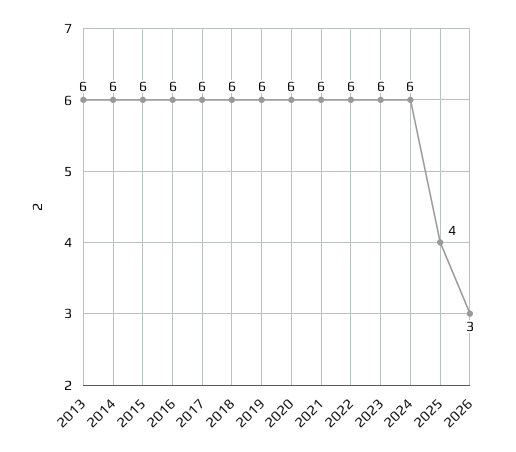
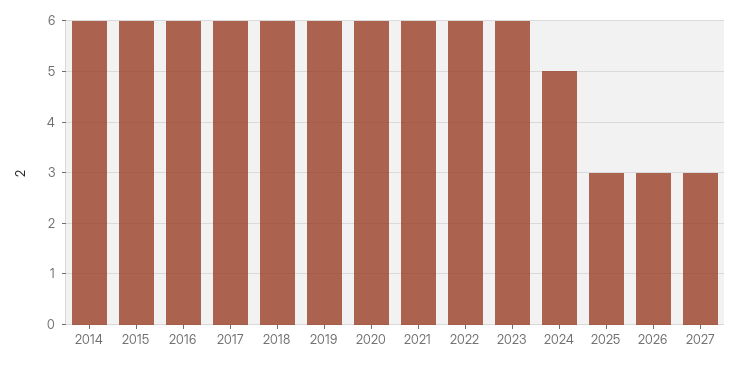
2013: 6 -> none
2024: 6 -> 5
2025: 4 -> 3
2027: none -> 3

